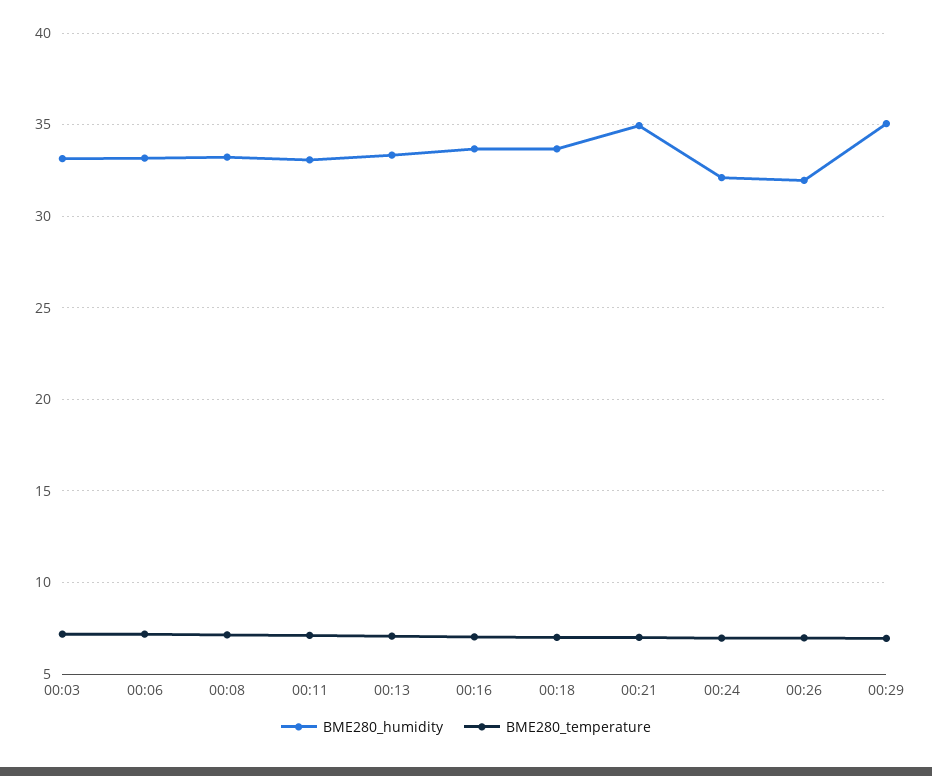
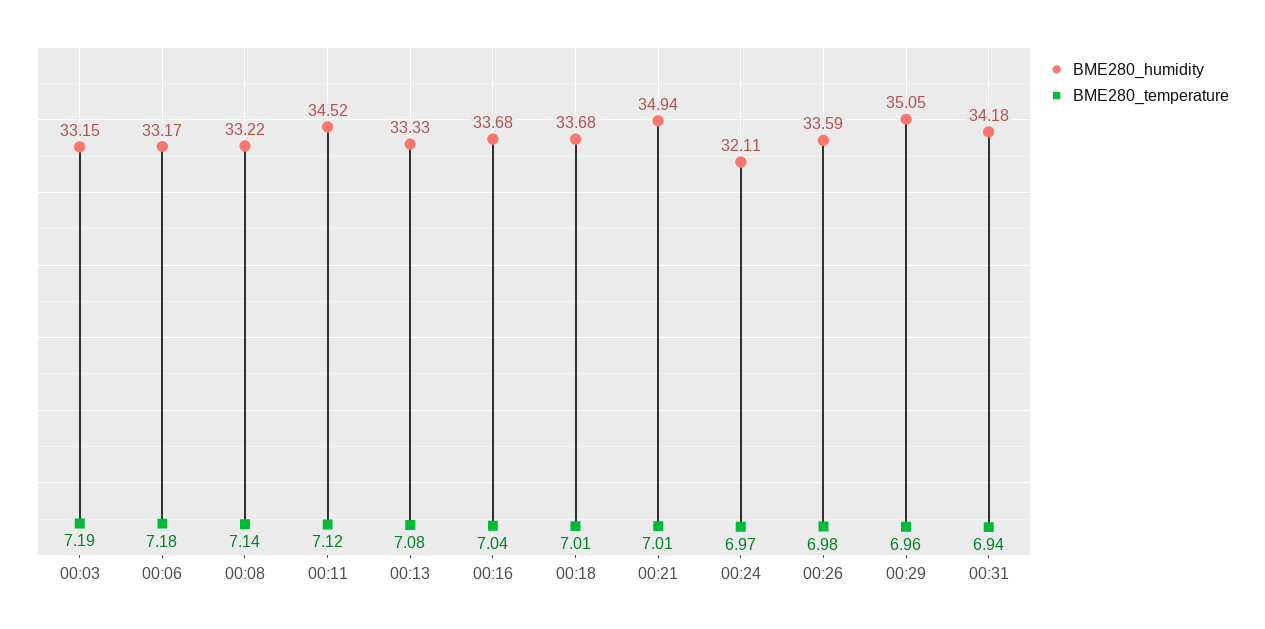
BME280_humidity, 00:11: 33 -> 34.52
BME280_humidity, 00:26: 32 -> 33.59
BME280_humidity, 00:31: none -> 34.18
BME280_temperature, 00:31: none -> 6.94

